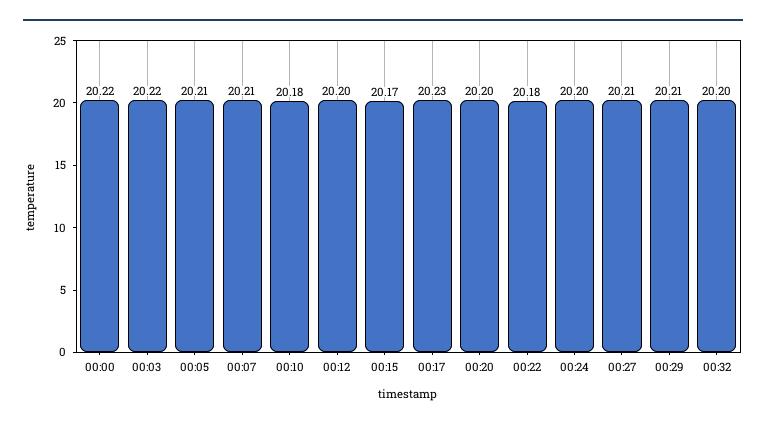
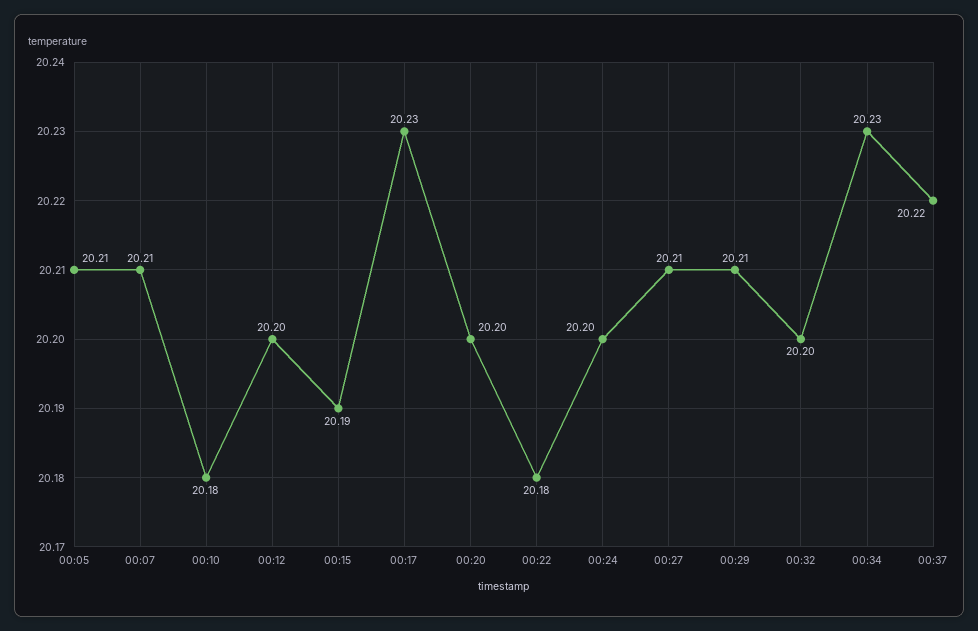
00:00: 20.22 -> none
00:03: 20.22 -> none
00:15: 20.17 -> 20.19
00:34: none -> 20.23
00:37: none -> 20.22

